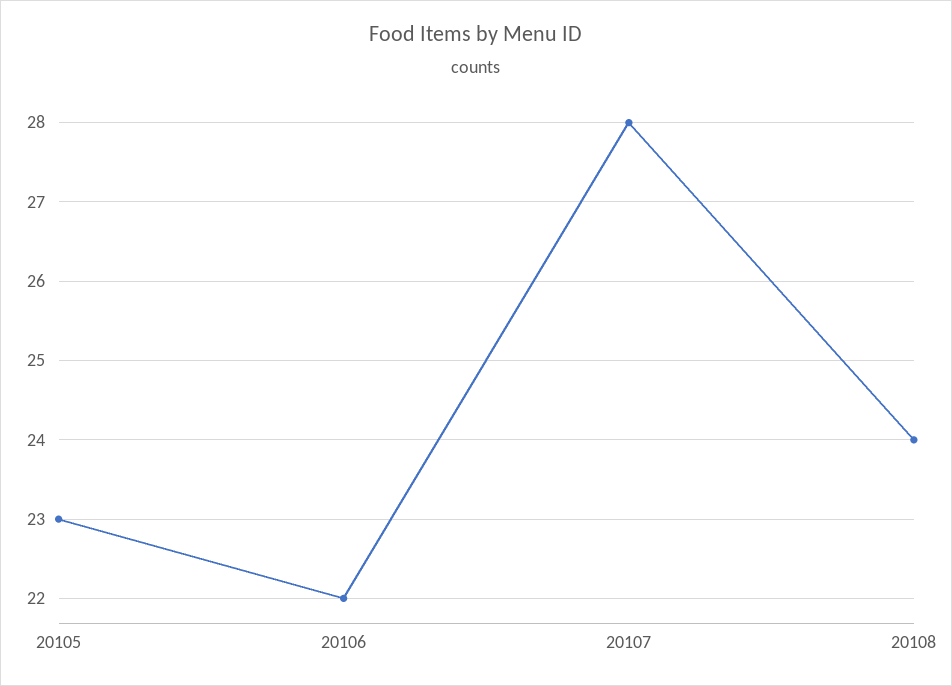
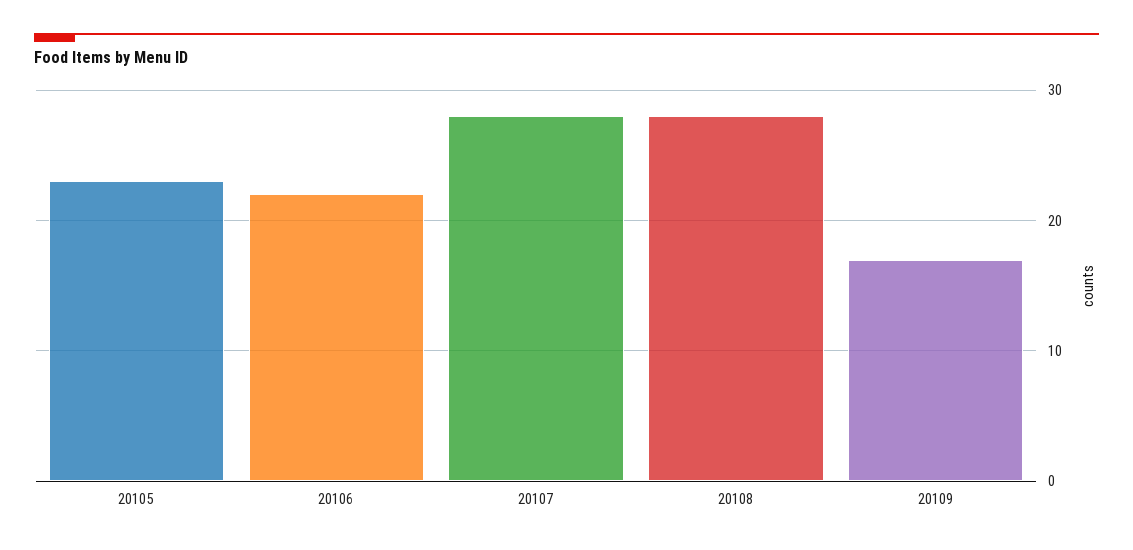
20108: 24 -> 28
20109: none -> 17

